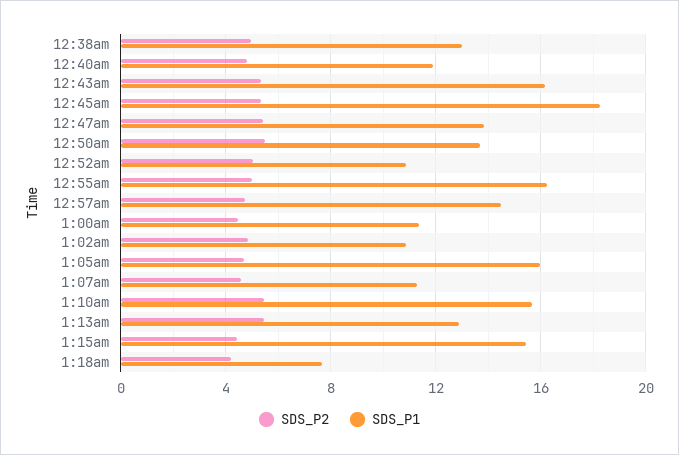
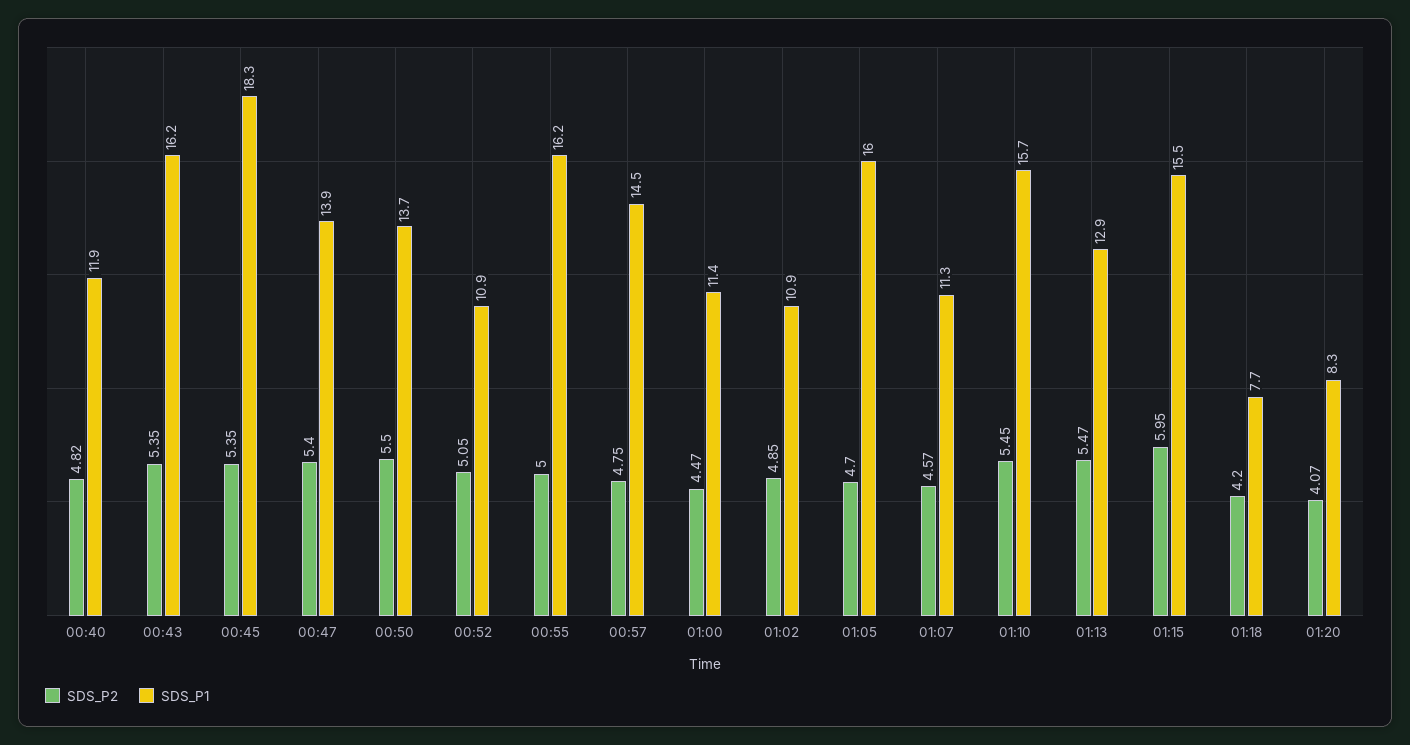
SDS_P2, 12:38am: 5 -> none
SDS_P1, 12:38am: 13 -> none
SDS_P2, 1:15am: 4.5 -> 5.95
SDS_P2, 01:20: none -> 4.07
SDS_P1, 01:20: none -> 8.3

